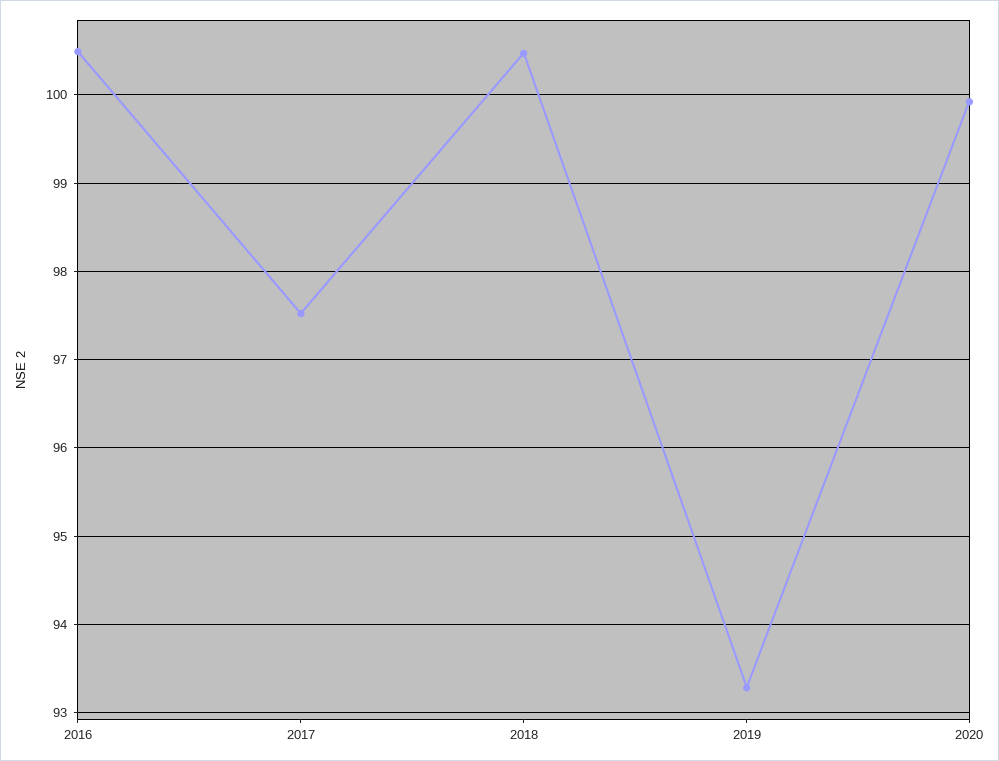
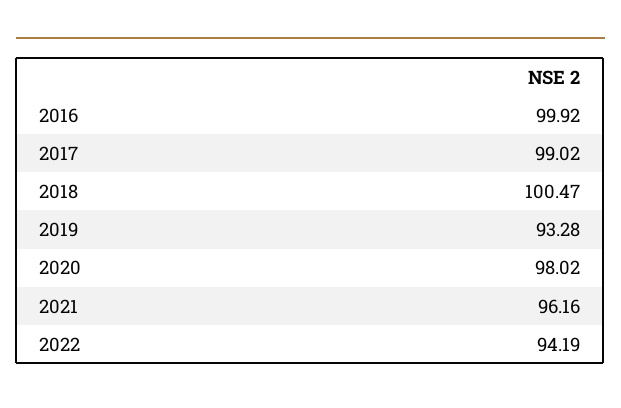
2016: 100.5 -> 99.92
2017: 97.5 -> 99.02
2020: 99.9 -> 98.02
2021: none -> 96.16
2022: none -> 94.19

